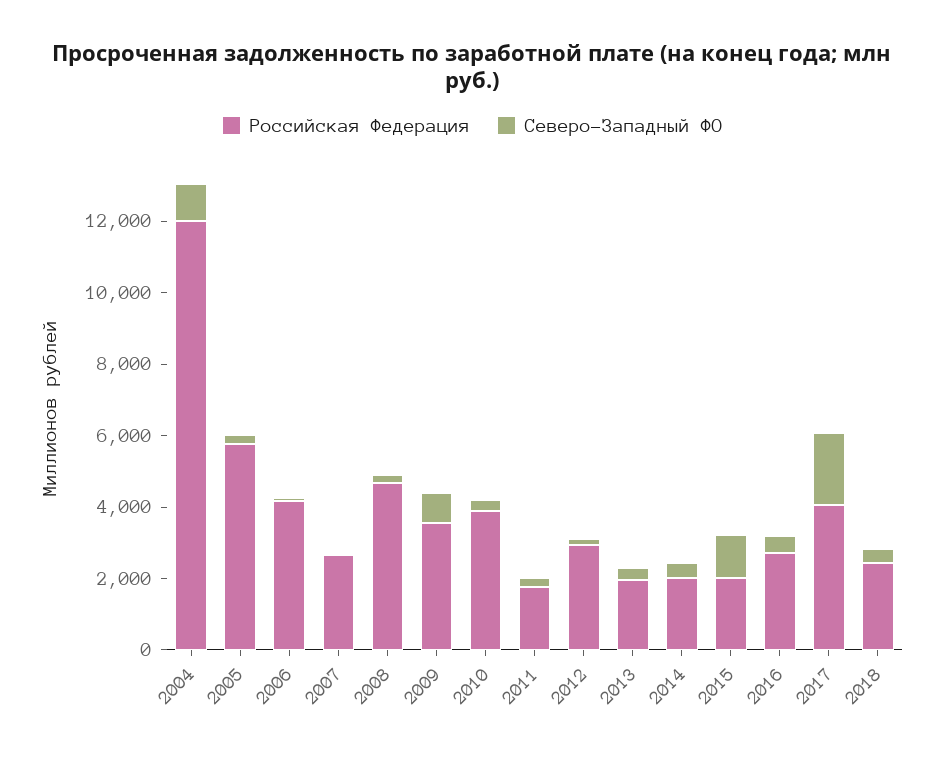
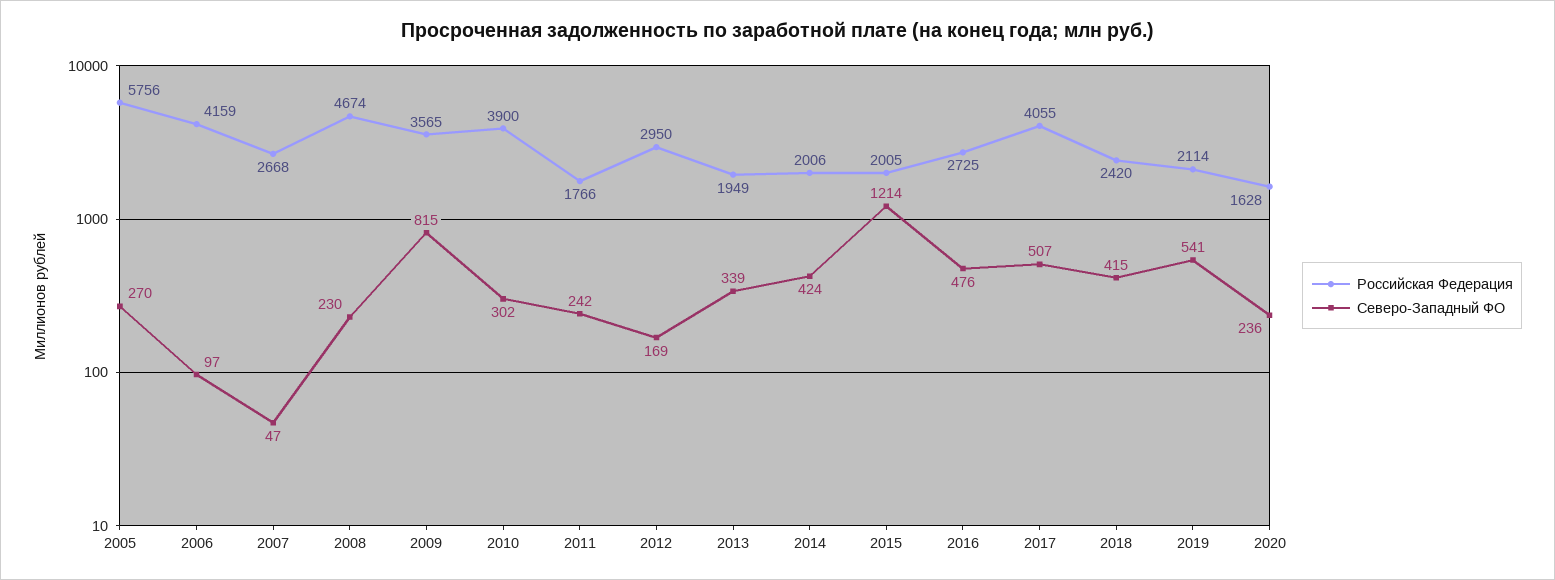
Российская Федерация, 2004: 12000 -> none
Северо-Западный ФО, 2004: 1000 -> none
Северо-Западный ФО, 2017: 2000 -> 507
Российская Федерация, 2019: none -> 2114
Северо-Западный ФО, 2019: none -> 541
Российская Федерация, 2020: none -> 1628
Северо-Западный ФО, 2020: none -> 236

